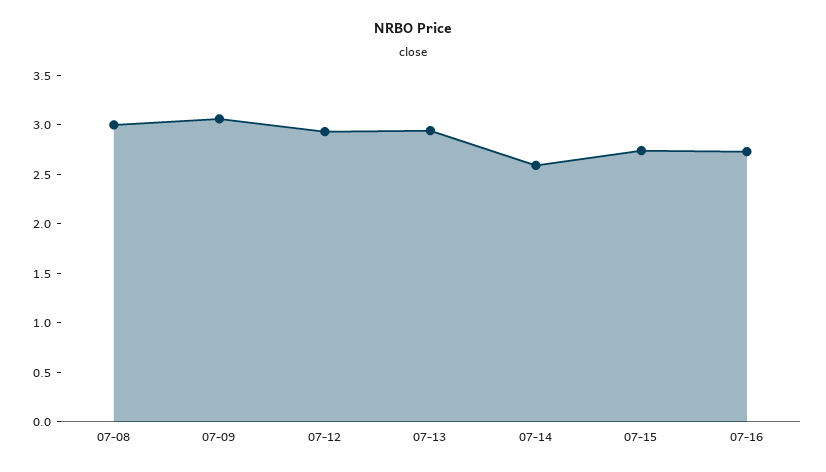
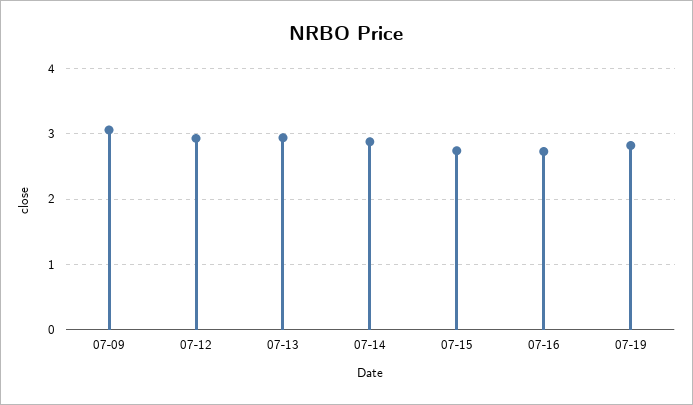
07-08: 3 -> none
07-14: 2.6 -> 2.9
07-19: none -> 2.8

